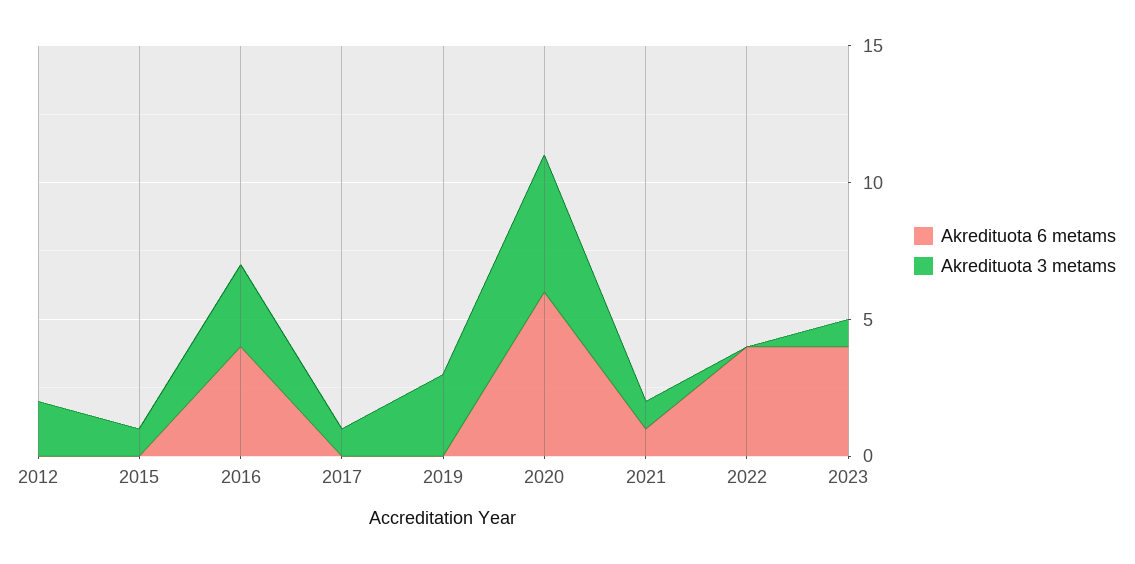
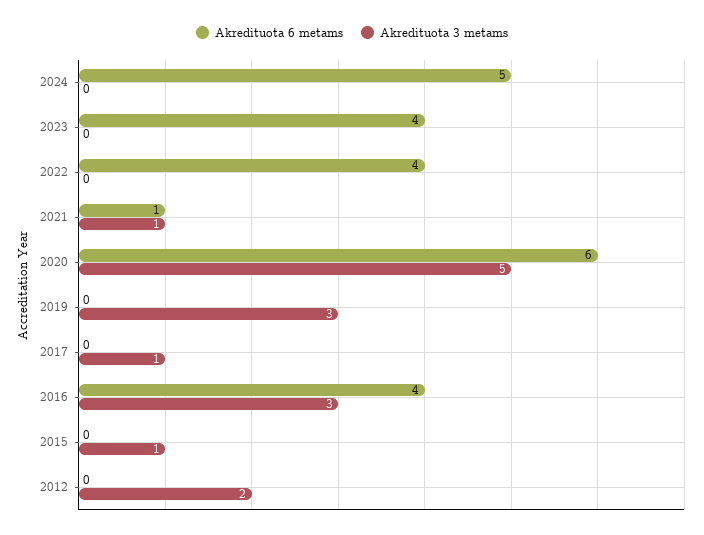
Akredituota 3 metams, 2023: 1 -> 0
Akredituota 6 metams, 2024: none -> 5
Akredituota 3 metams, 2024: none -> 0

